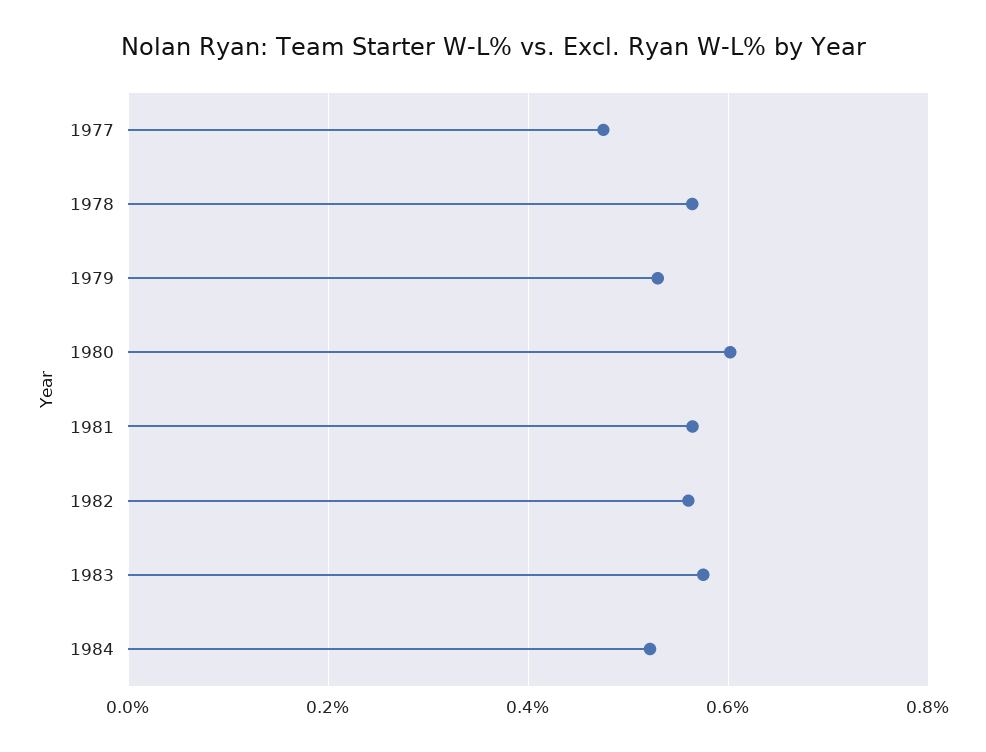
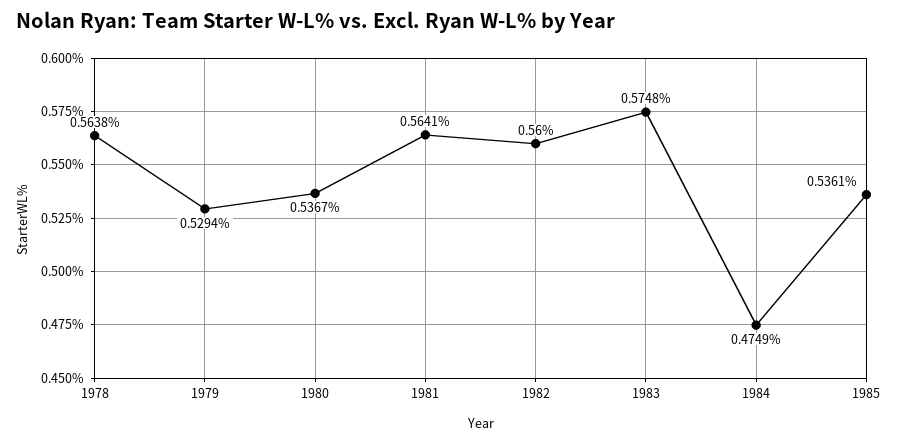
1977: 0.48 -> none
1980: 0.6 -> 0.5367
1984: 0.52 -> 0.4749
1985: none -> 0.5361

